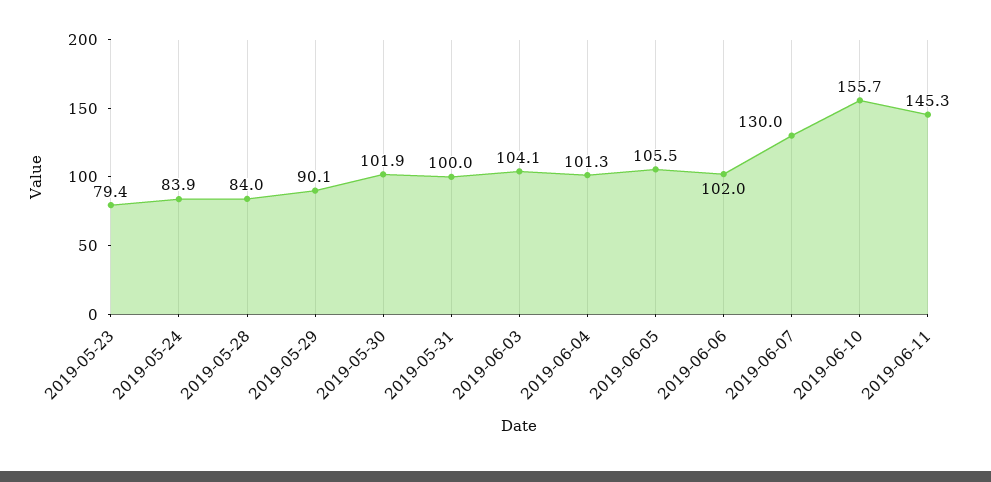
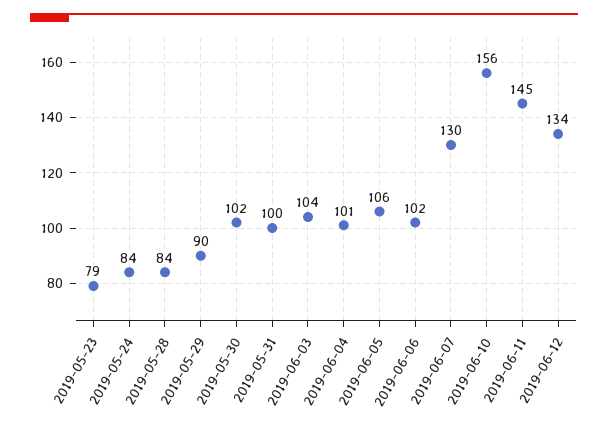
2019-06-12: none -> 134

